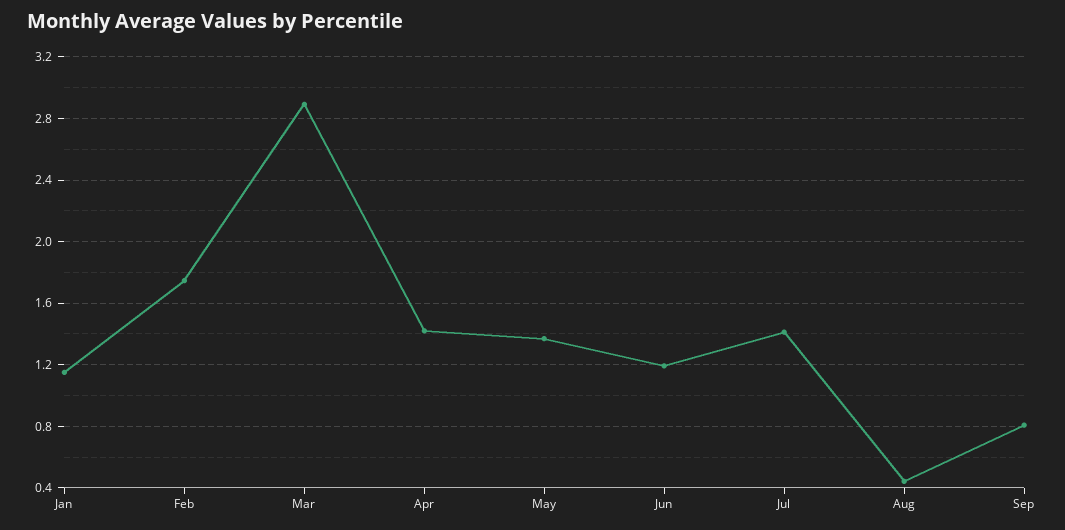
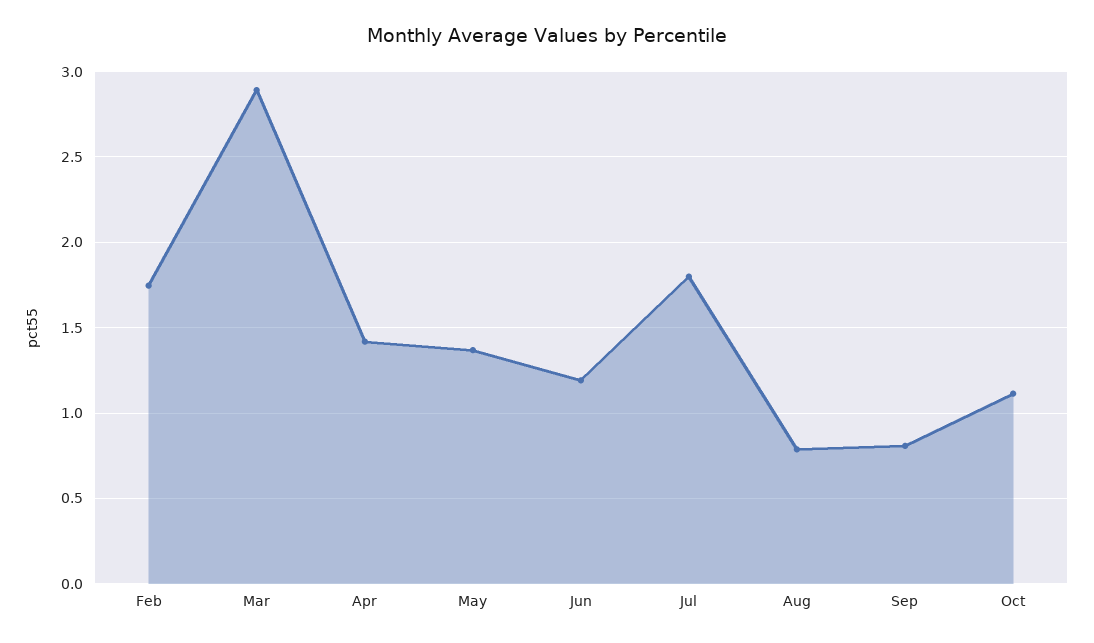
Jan: 1.15 -> none
Jul: 1.4 -> 1.8
Aug: 0.45 -> 0.8
Oct: none -> 1.1

